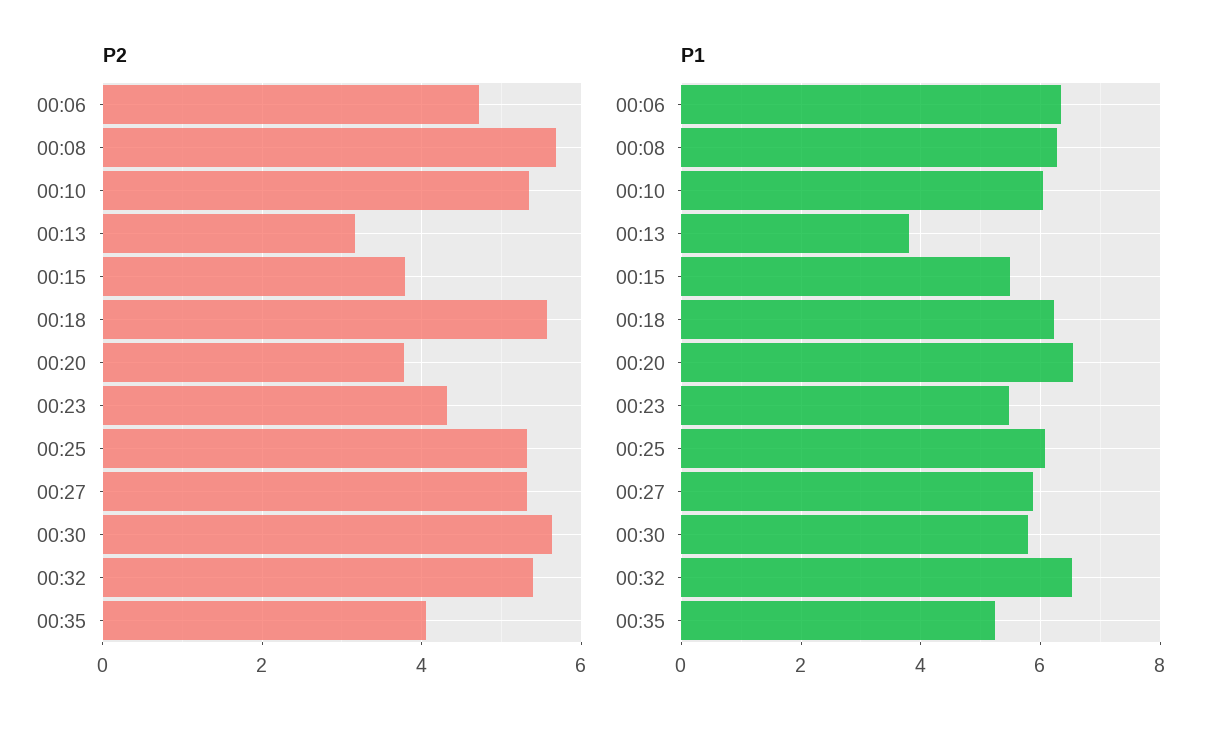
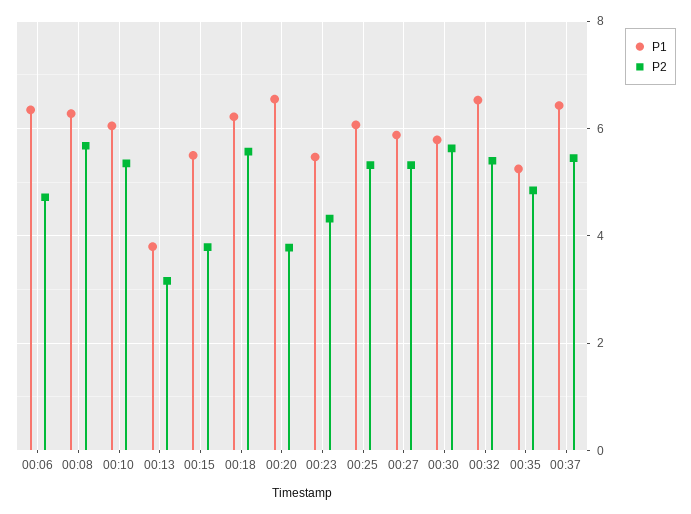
P2, 00:35: 4 -> 4.8
P1, 00:37: none -> 6.4
P2, 00:37: none -> 5.4

